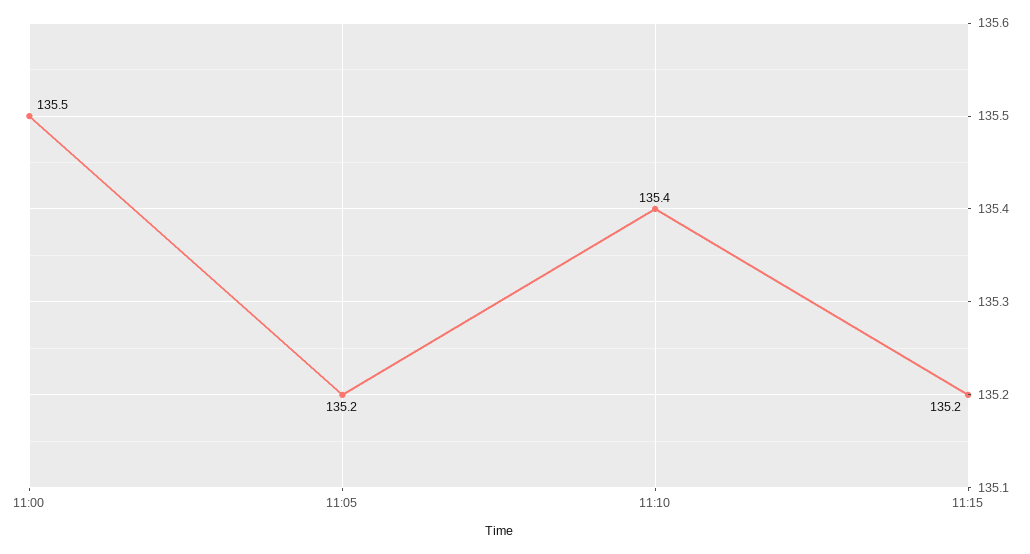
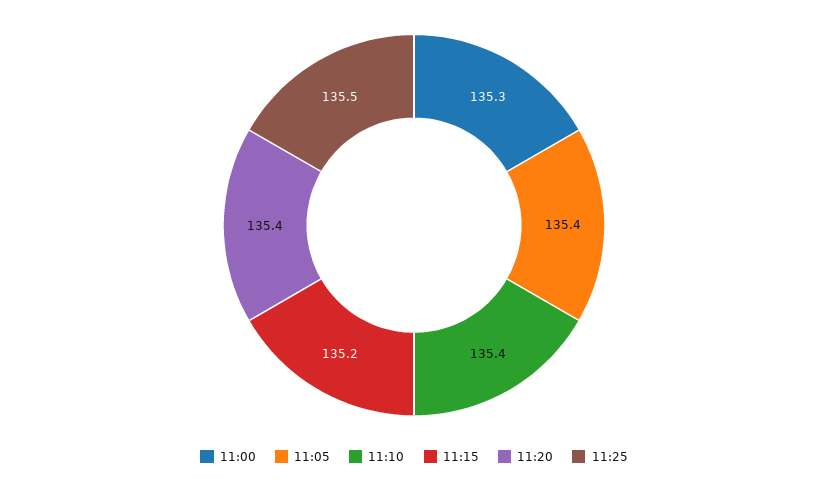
11:00: 135.5 -> 135.3
11:05: 135.2 -> 135.4
11:20: none -> 135.4
11:25: none -> 135.5

